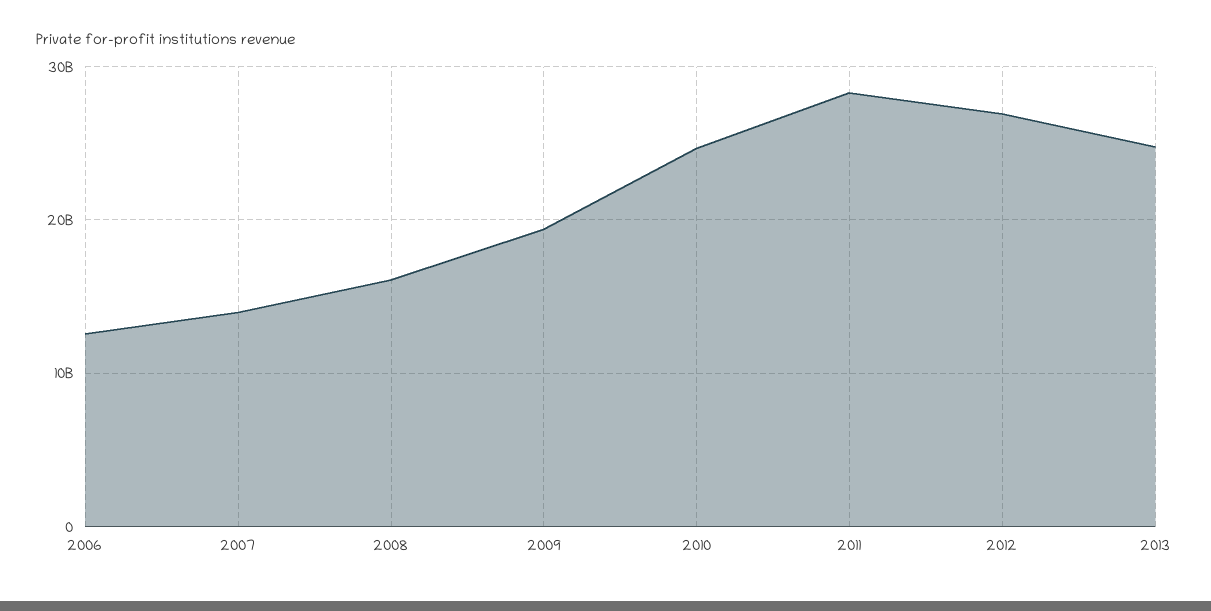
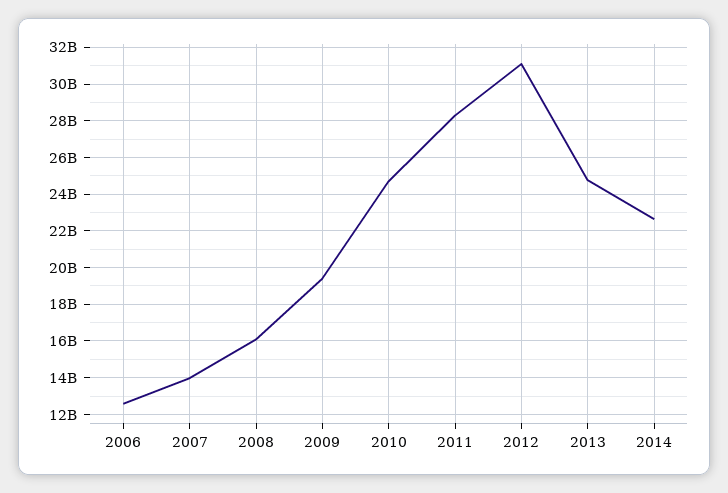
2012: 27000000000 -> 31000000000
2014: none -> 22500000000

